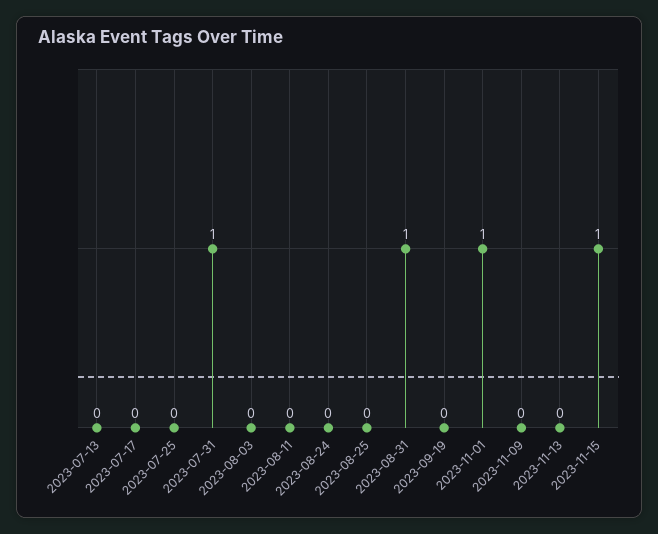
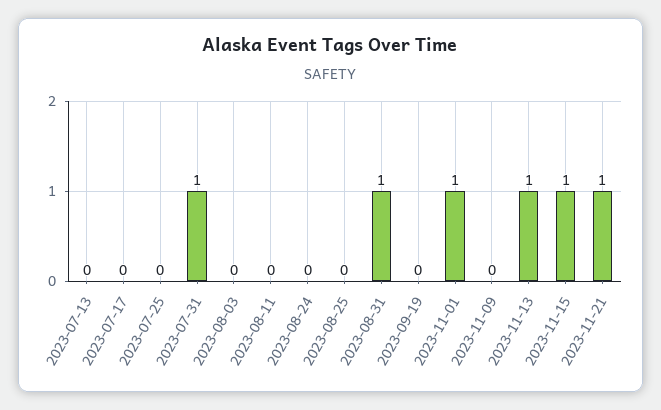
2023-11-13: 0 -> 1
2023-11-21: none -> 1

